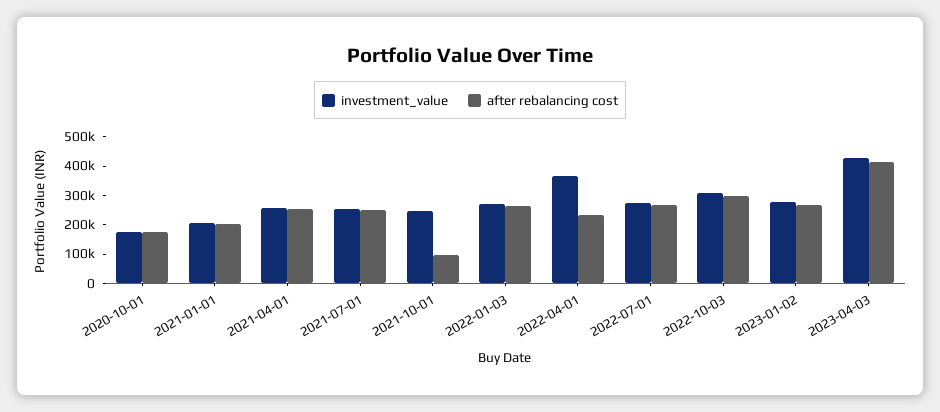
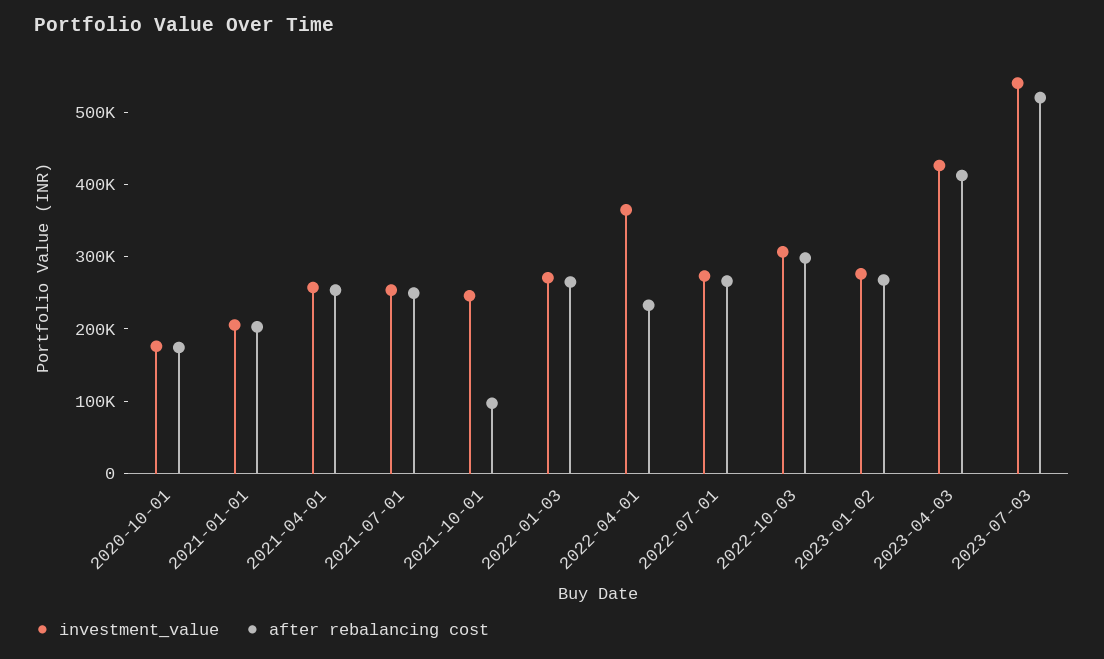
investment_value, 2023-07-03: none -> 540000
after rebalancing cost, 2023-07-03: none -> 520000

